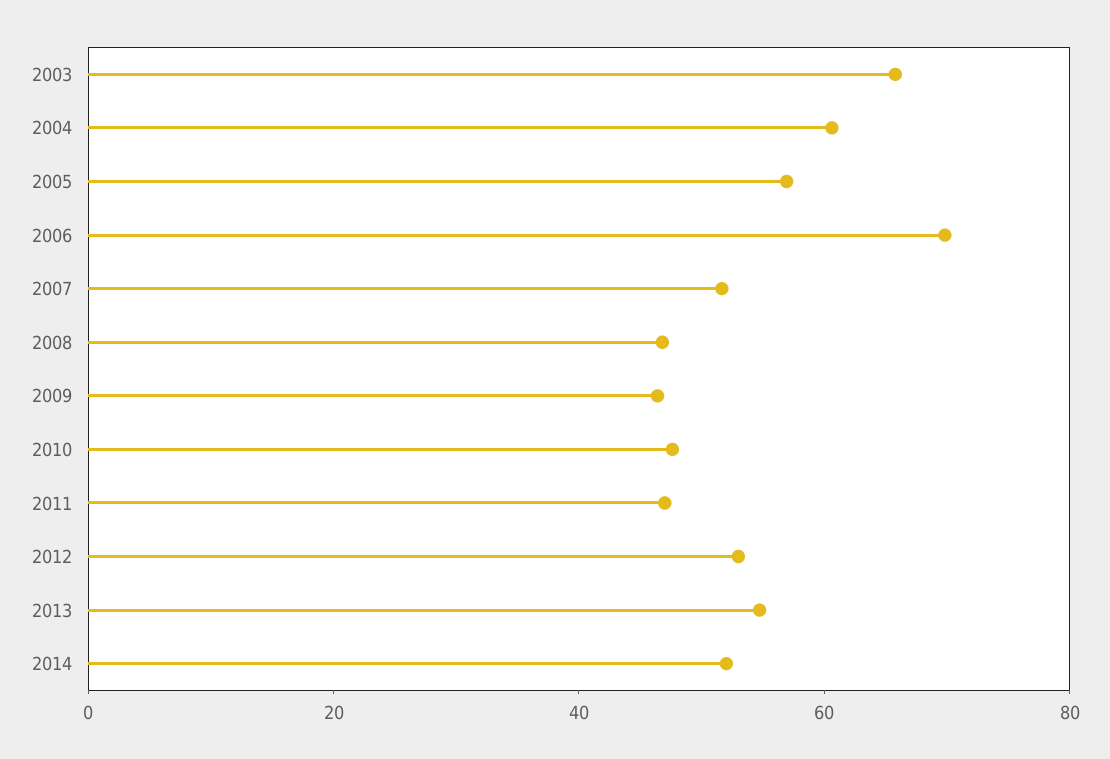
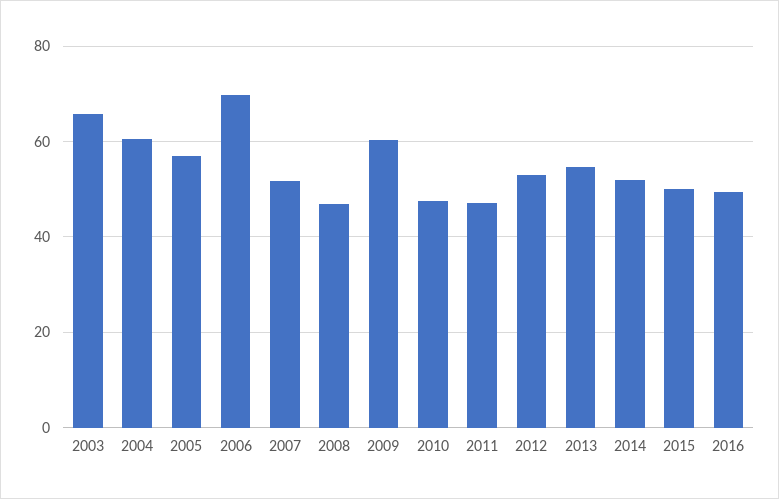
2009: 45 -> 60
2015: none -> 50
2016: none -> 50

